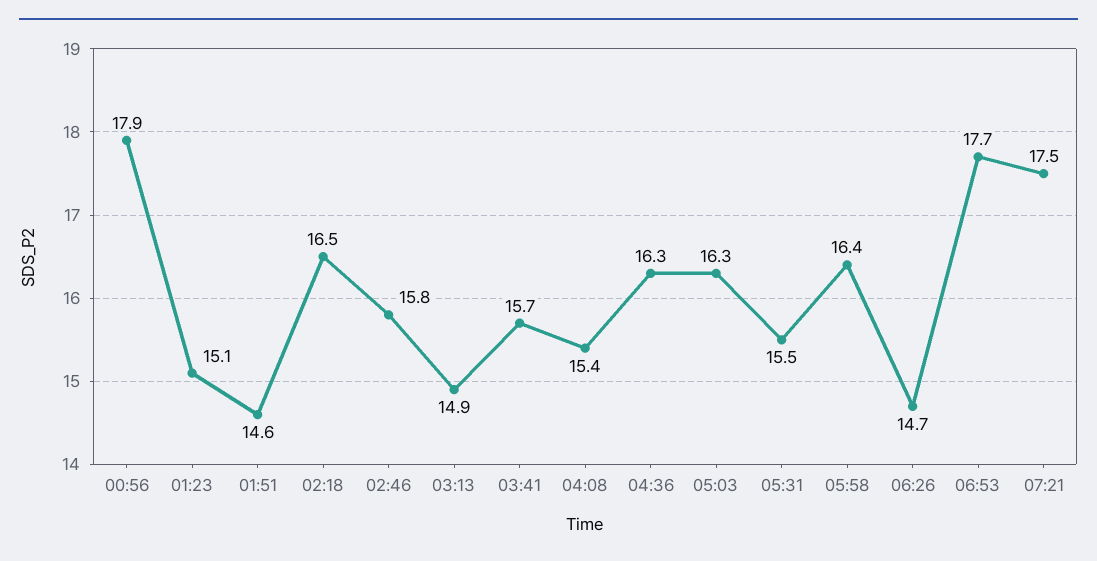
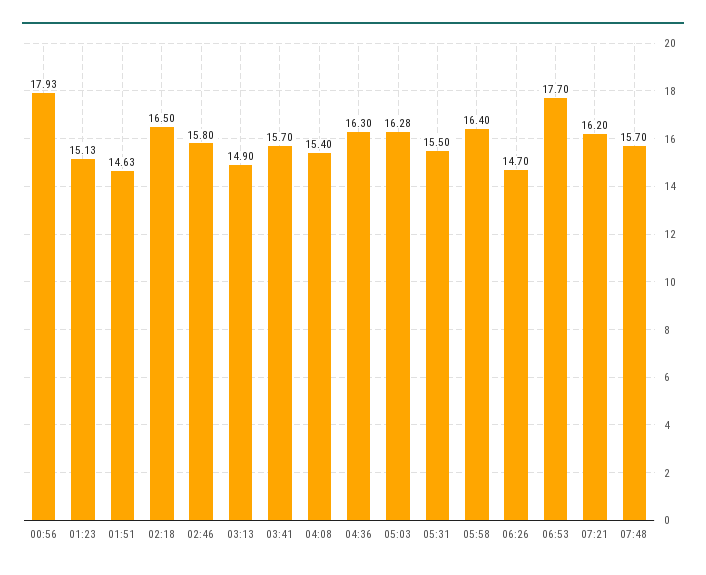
07:21: 17.5 -> 16.2
07:48: none -> 15.7

